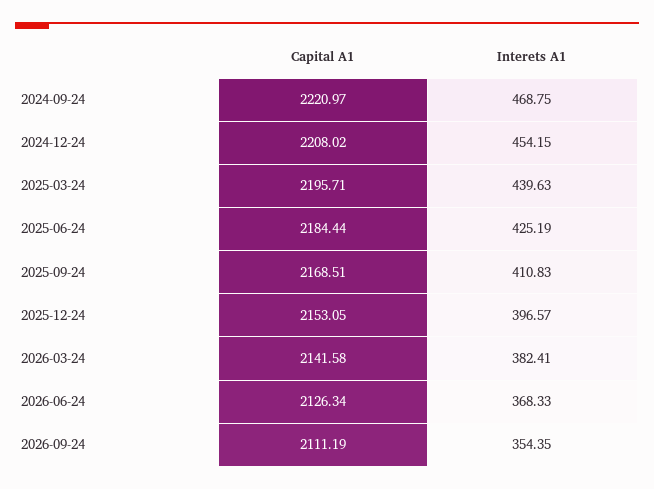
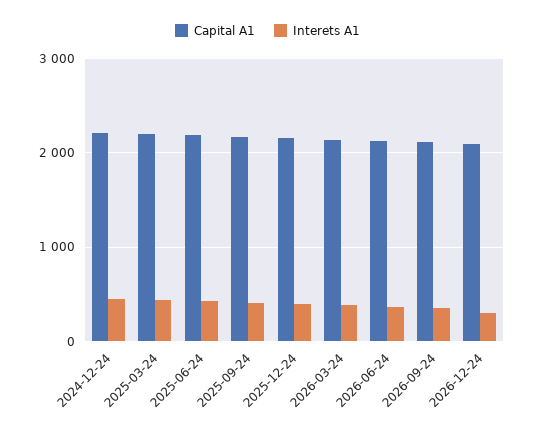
Capital A1, 2024-09-24: 2220.97 -> none
Interets A1, 2024-09-24: 468.75 -> none
Capital A1, 2026-12-24: none -> 2100
Interets A1, 2026-12-24: none -> 300

